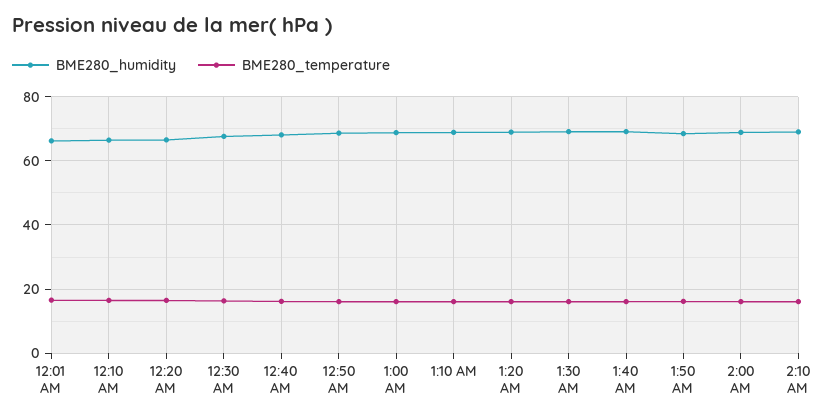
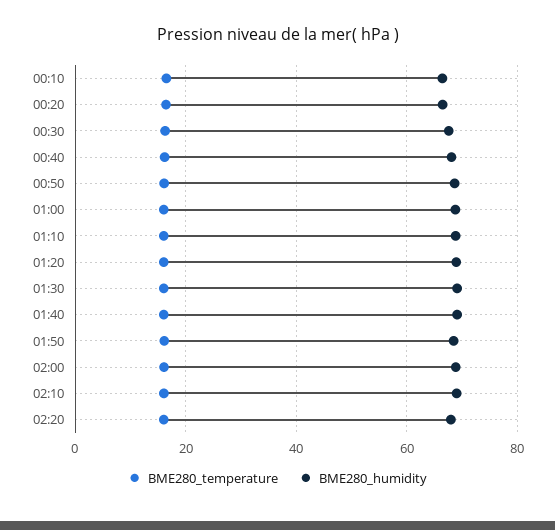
BME280_humidity, 12:01 AM: 66 -> none
BME280_temperature, 12:01 AM: 16 -> none
BME280_temperature, 02:20: none -> 16
BME280_humidity, 02:20: none -> 68

